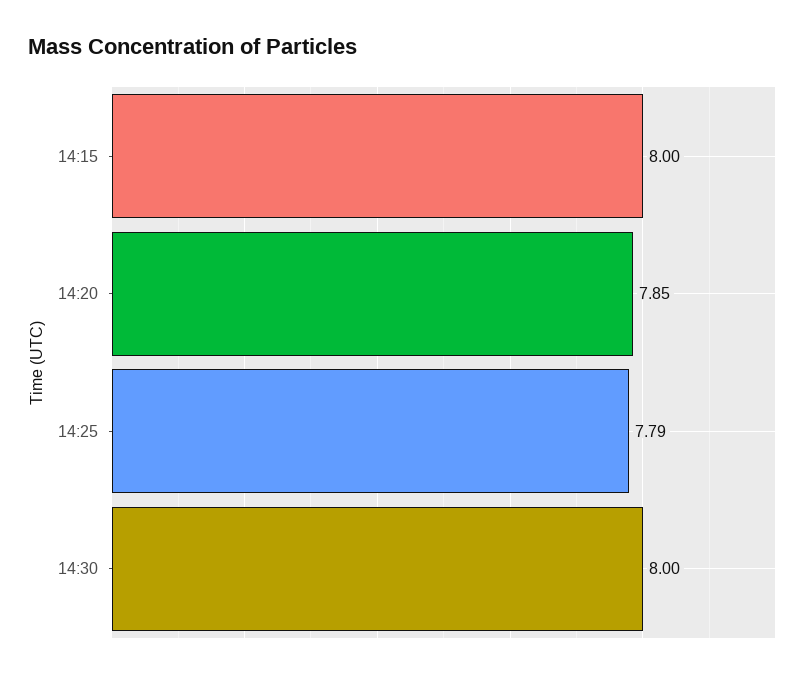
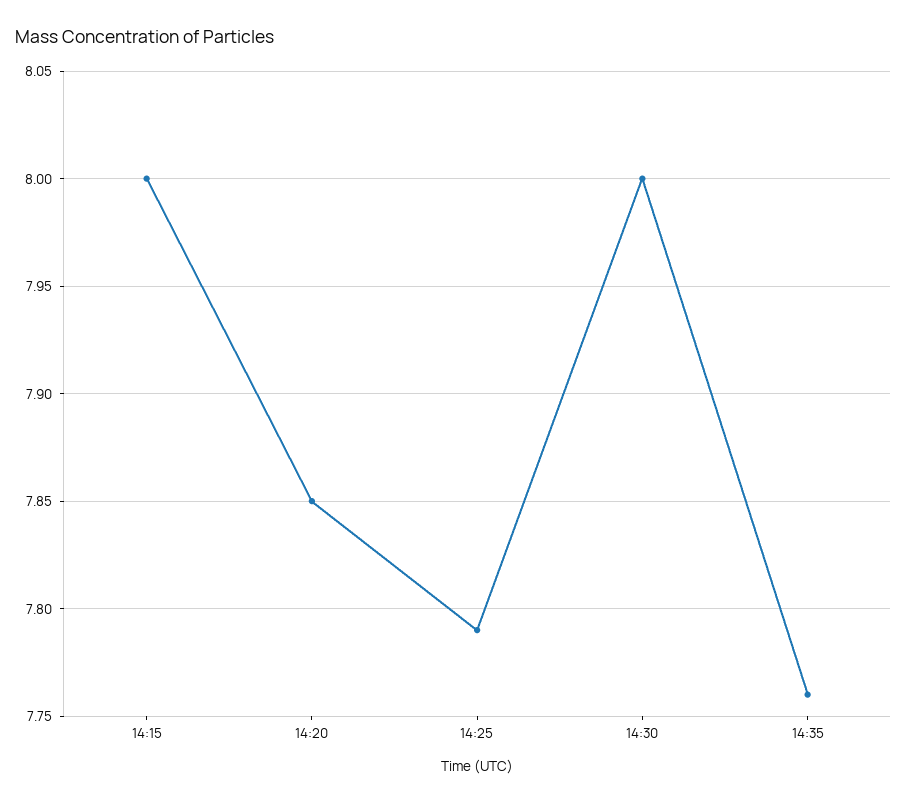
14:35: none -> 7.76

